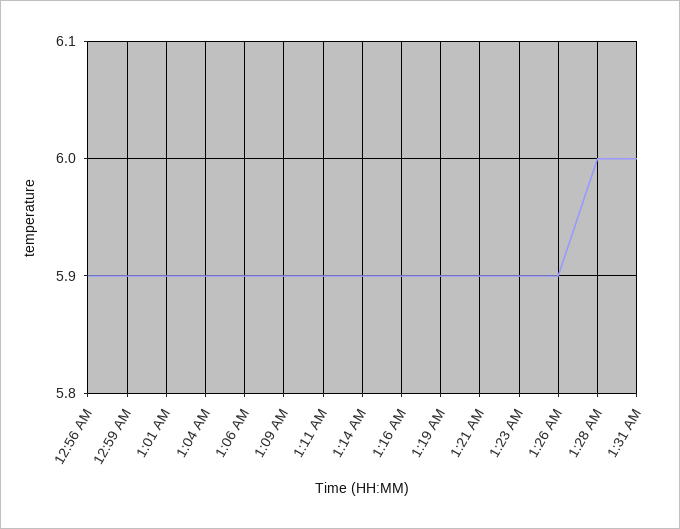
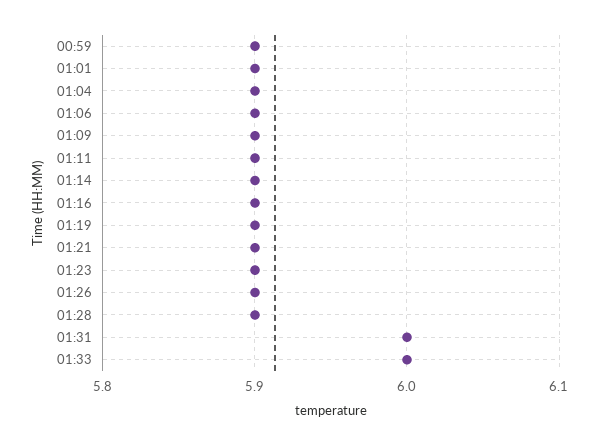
12:56 AM: 5.9 -> none
1:28 AM: 6 -> 5.9
01:33: none -> 6

